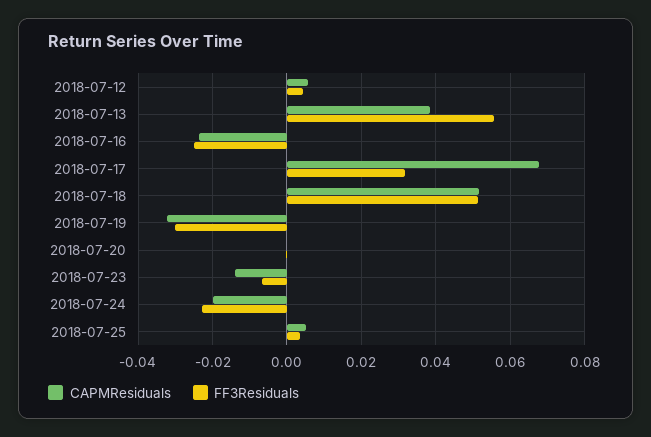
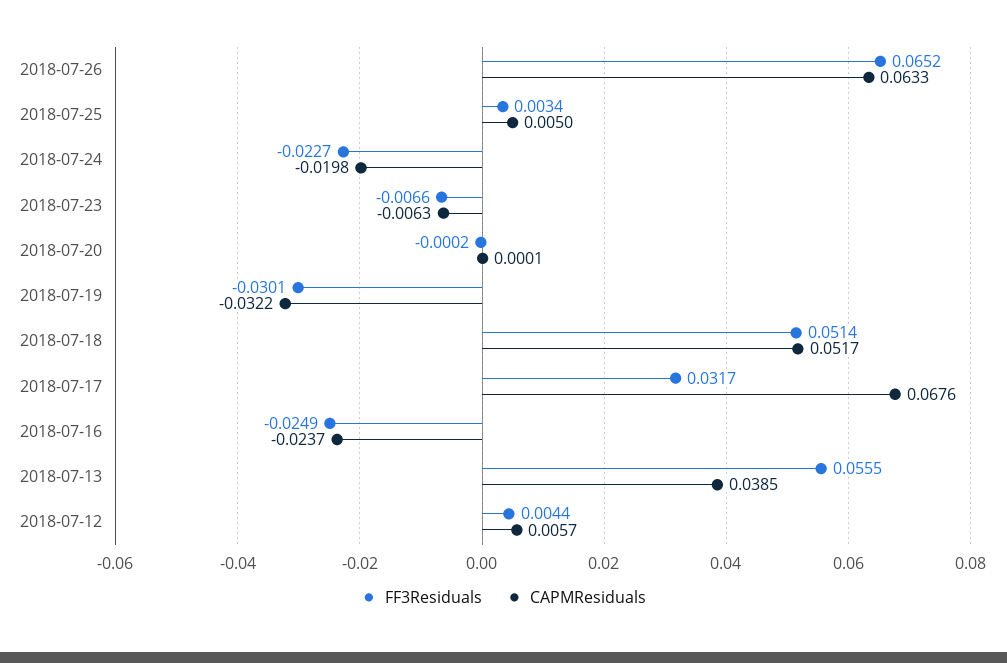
CAPMResiduals, 2018-07-23: -0.014 -> -0.0063
FF3Residuals, 2018-07-26: none -> 0.0652
CAPMResiduals, 2018-07-26: none -> 0.0633

